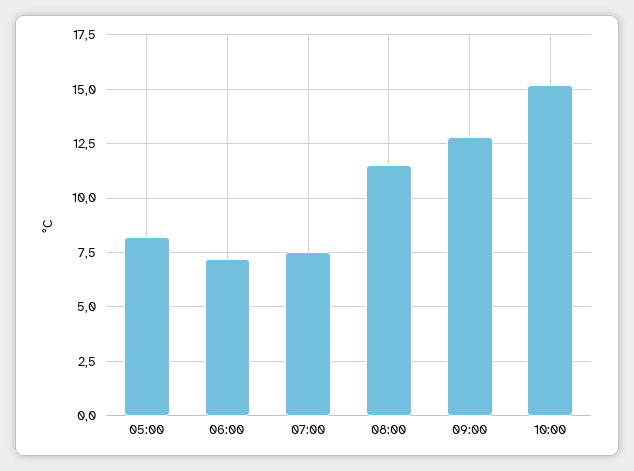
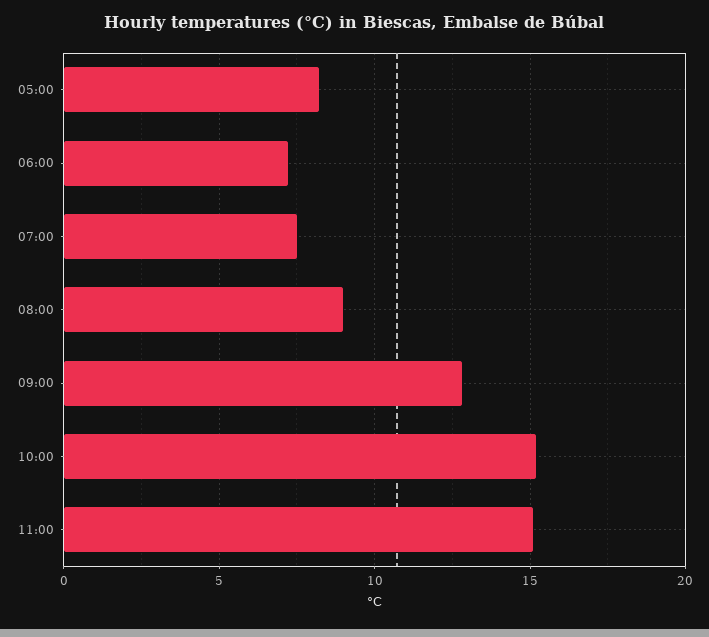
08:00: 11.5 -> 9
11:00: none -> 15

